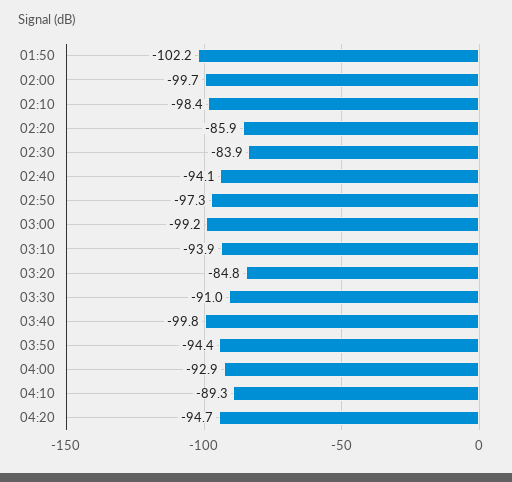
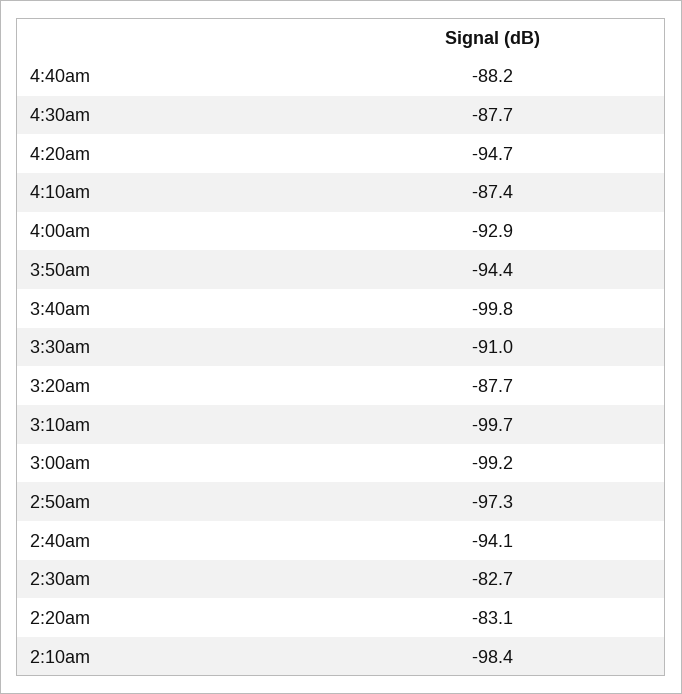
01:50: -102.2 -> none
02:00: -99.7 -> none
02:20: -85.9 -> -83.1
02:30: -83.9 -> -82.7
03:10: -93.9 -> -99.7
03:20: -84.8 -> -87.7
04:10: -89.3 -> -87.4
4:40am: none -> -88.2
4:30am: none -> -87.7

